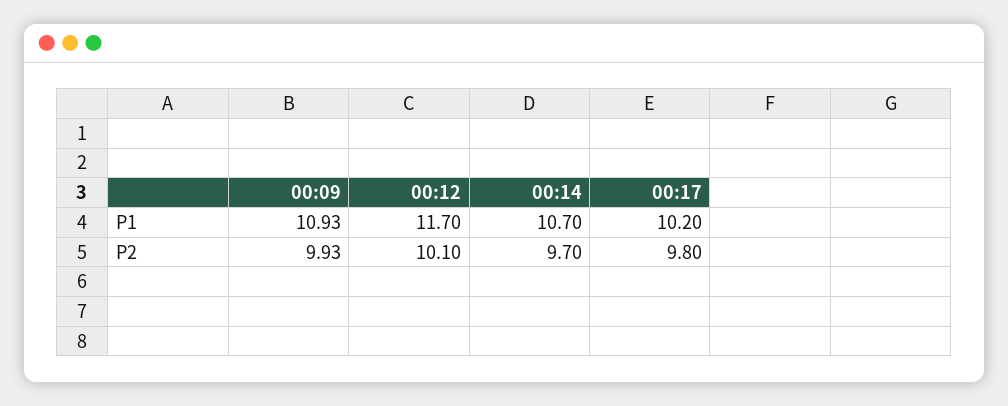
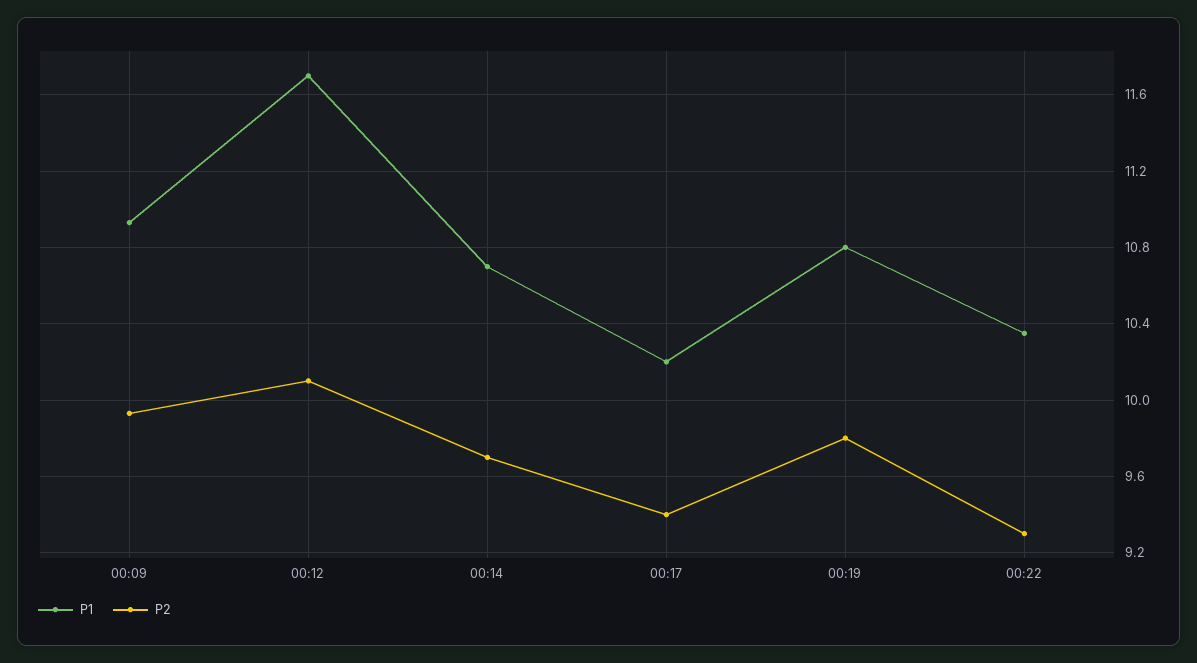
P2, 00:17: 9.8 -> 9.4
P1, 00:19: none -> 10.8
P2, 00:19: none -> 9.8
P1, 00:22: none -> 10.35
P2, 00:22: none -> 9.3

